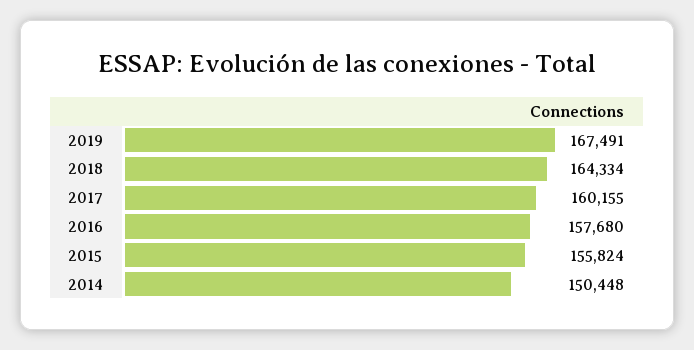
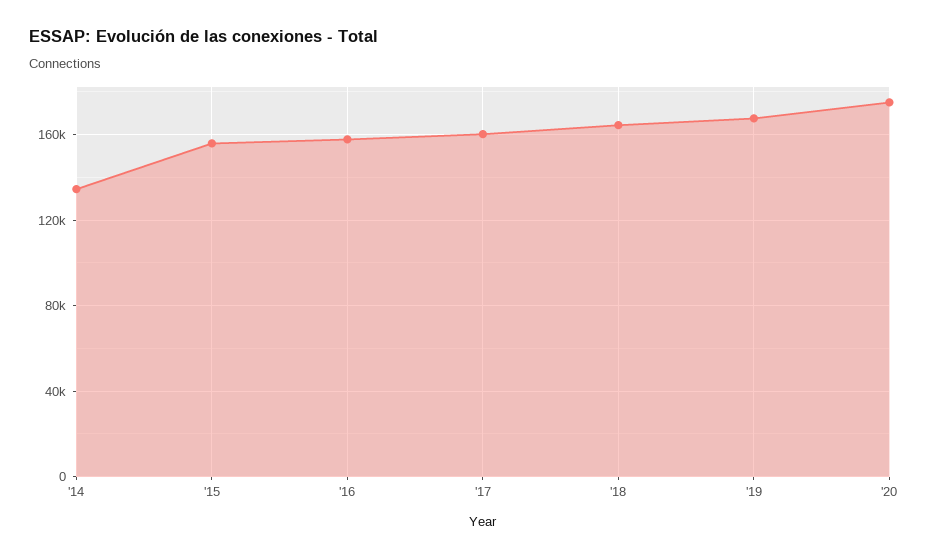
2014: 150448 -> 135000
'20: none -> 175000

